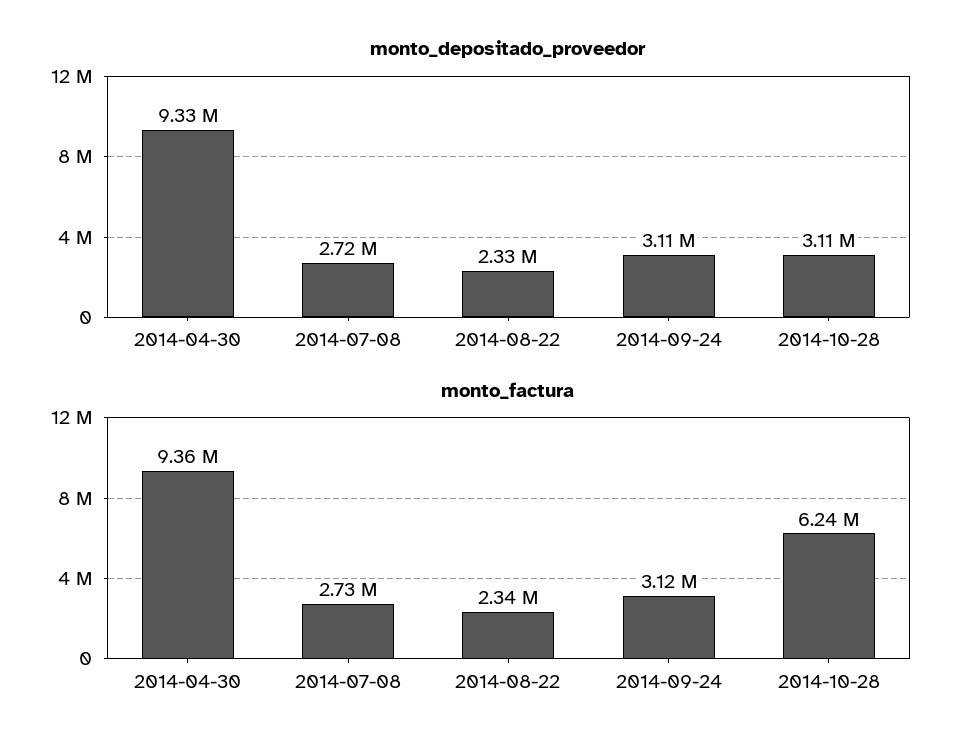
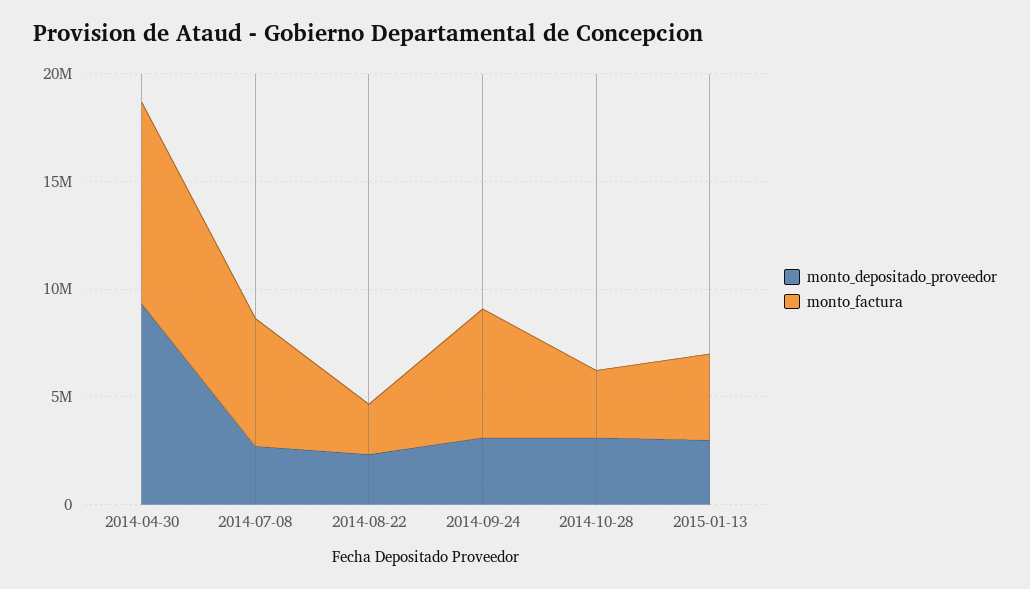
monto_factura, 2014-07-08: 2730000 -> 6000000
monto_factura, 2014-09-24: 3120000 -> 6000000
monto_factura, 2014-10-28: 6240000 -> 3000000
monto_depositado_proveedor, 2015-01-13: none -> 3000000
monto_factura, 2015-01-13: none -> 4000000

